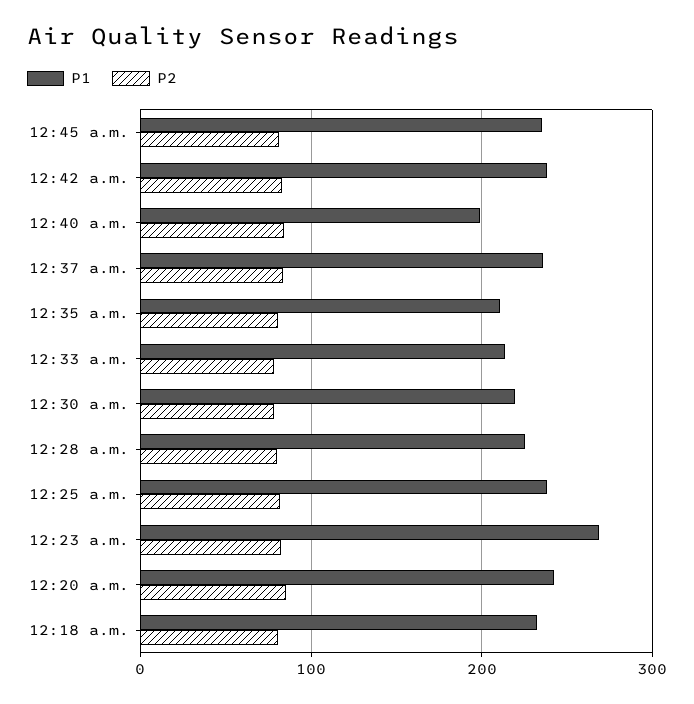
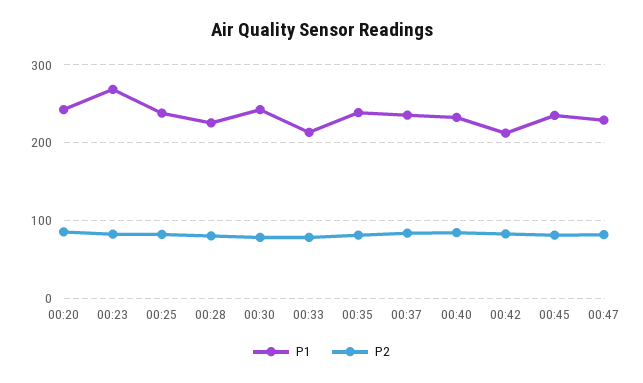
P1, 12:42 a.m.: 240 -> 210
P1, 12:40 a.m.: 200 -> 230
P1, 12:35 a.m.: 210 -> 240
P1, 12:30 a.m.: 220 -> 240
P1, 12:18 a.m.: 230 -> none
P2, 12:18 a.m.: 80 -> none
P1, 00:47: none -> 230
P2, 00:47: none -> 80

